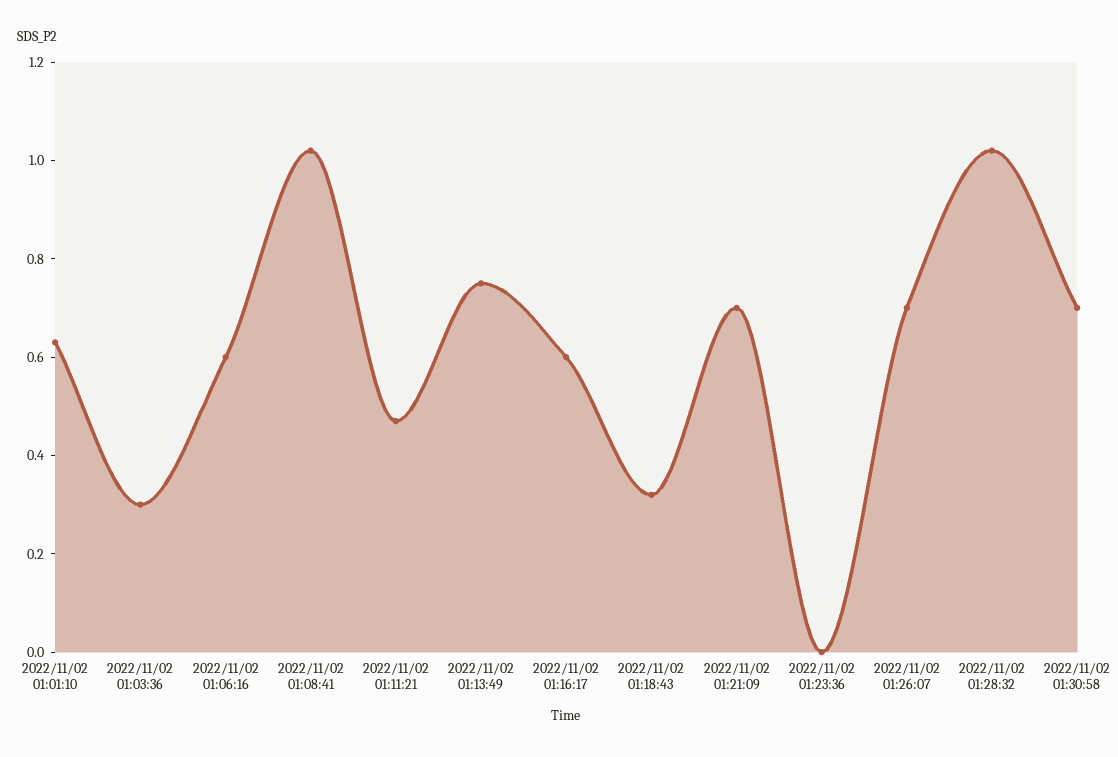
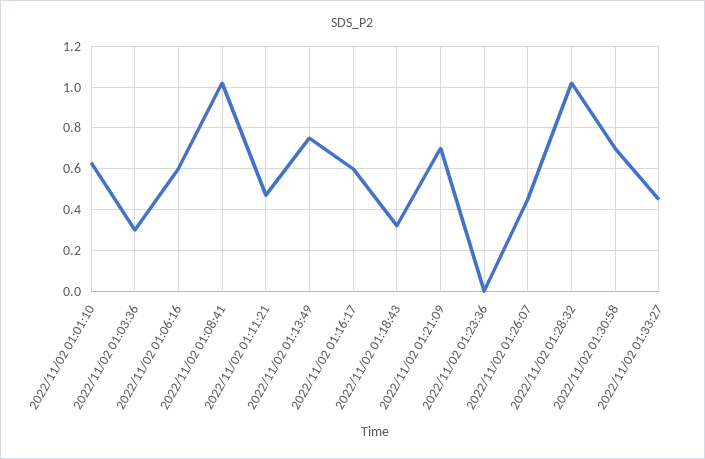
2022/11/02 01:26:07: 0.7 -> 0.45
2022/11/02 01:33:27: none -> 0.45

